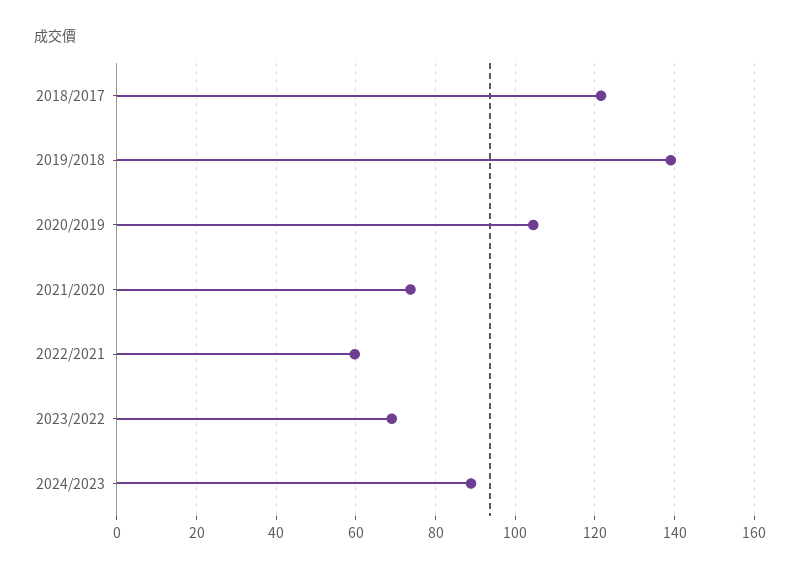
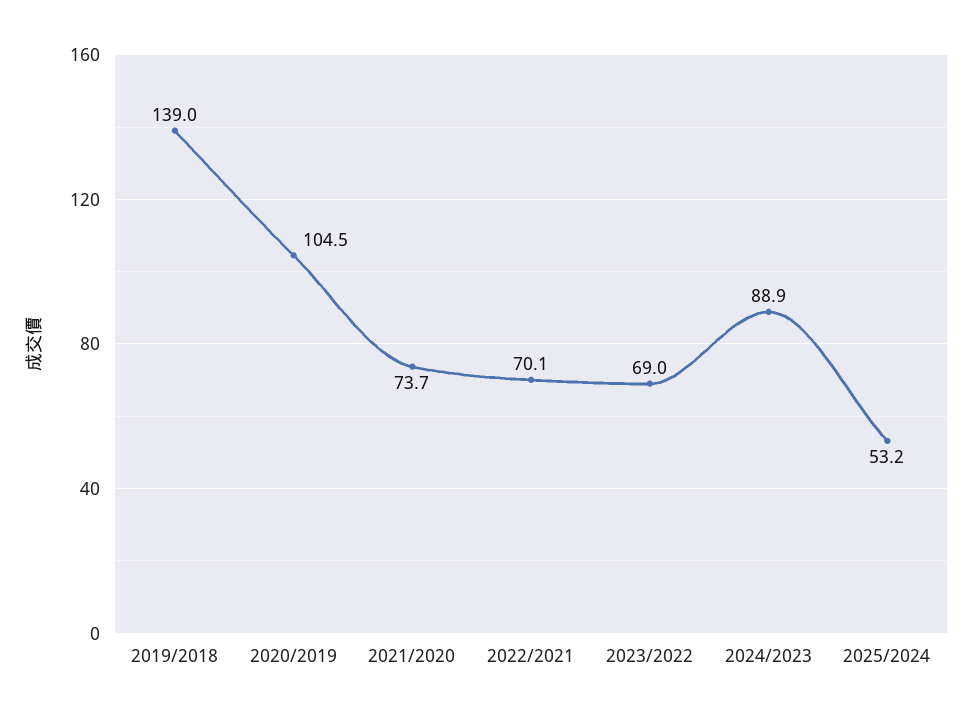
2018/2017: 122 -> none
2022/2021: 60 -> 70.1
2025/2024: none -> 53.2

